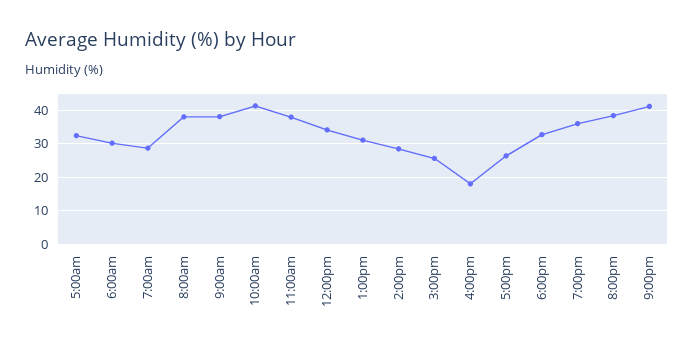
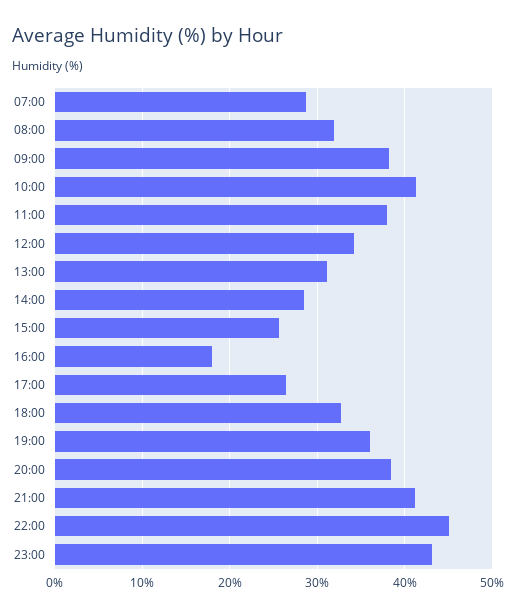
5:00am: 32 -> none
6:00am: 30 -> none
8:00am: 38 -> 32
22:00: none -> 45
23:00: none -> 43

